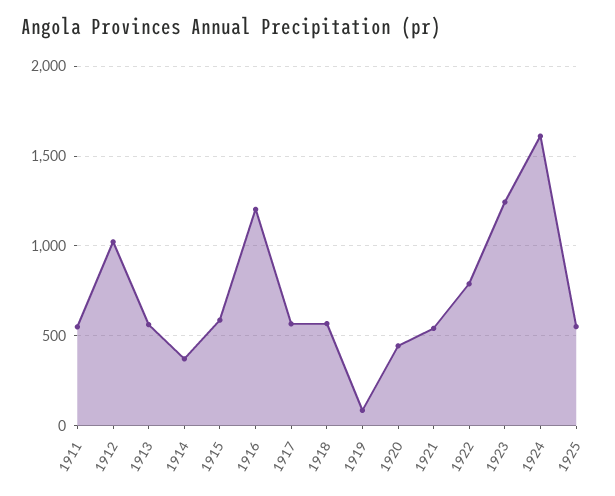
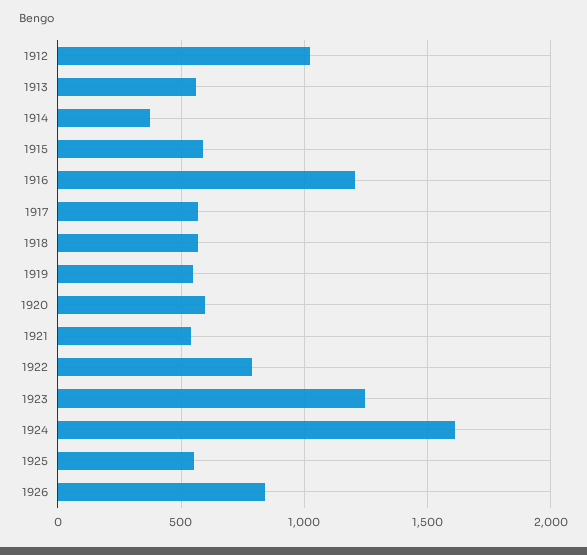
1911: 550 -> none
1919: 100 -> 550
1920: 450 -> 600
1926: none -> 850

